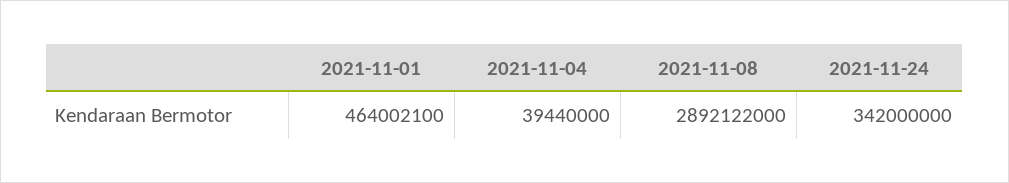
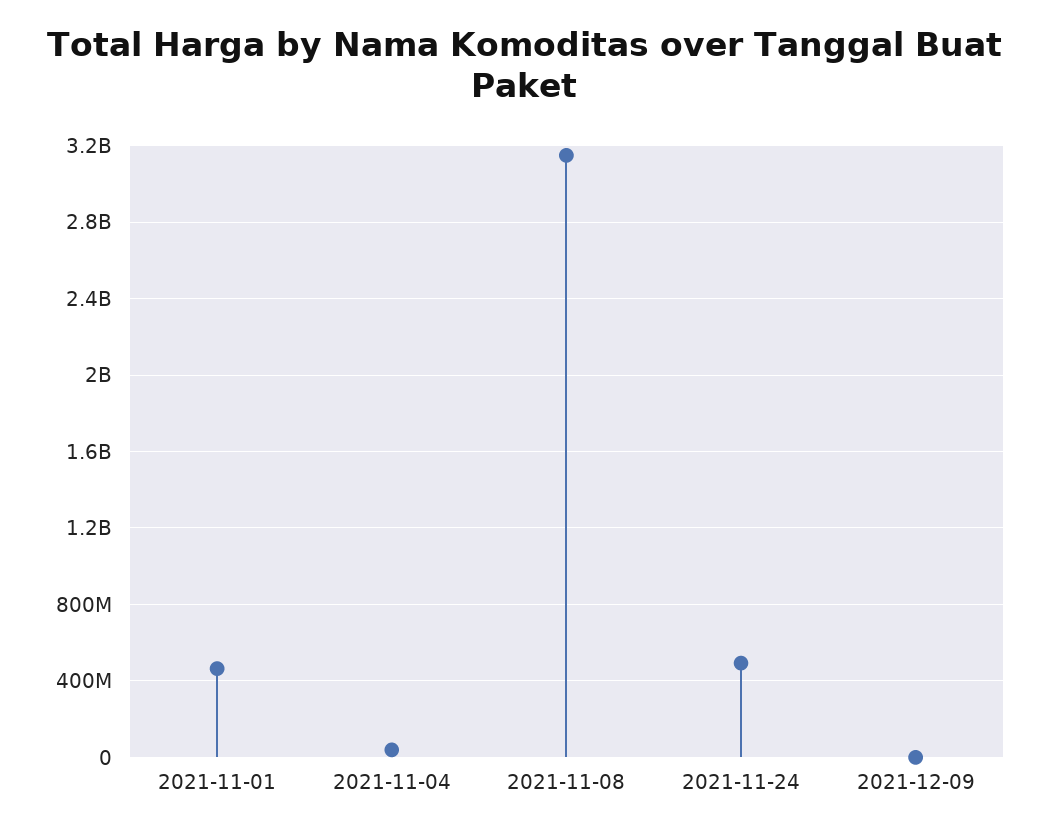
2021-11-08: 2892122000 -> 3150000000
2021-11-24: 342000000 -> 500000000
2021-12-09: none -> 0

